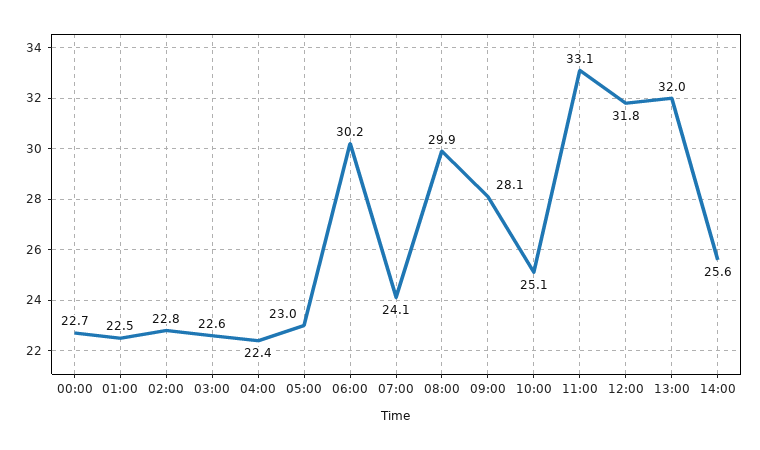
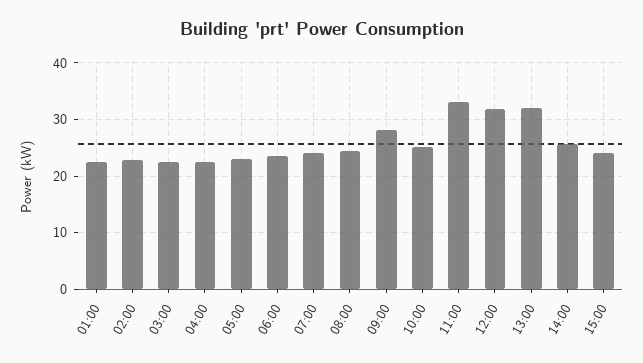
00:00: 22.7 -> none
06:00: 30.2 -> 24
08:00: 29.9 -> 24
15:00: none -> 24

